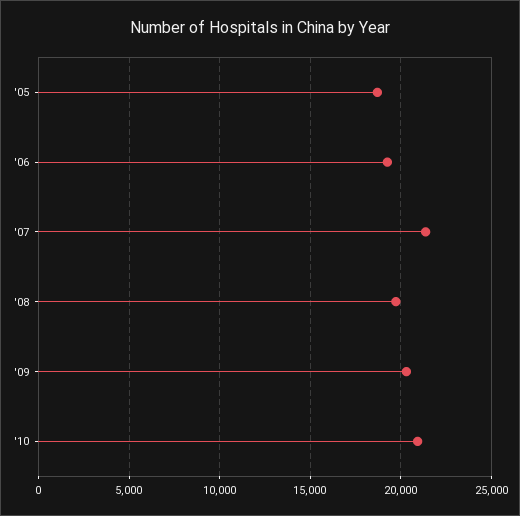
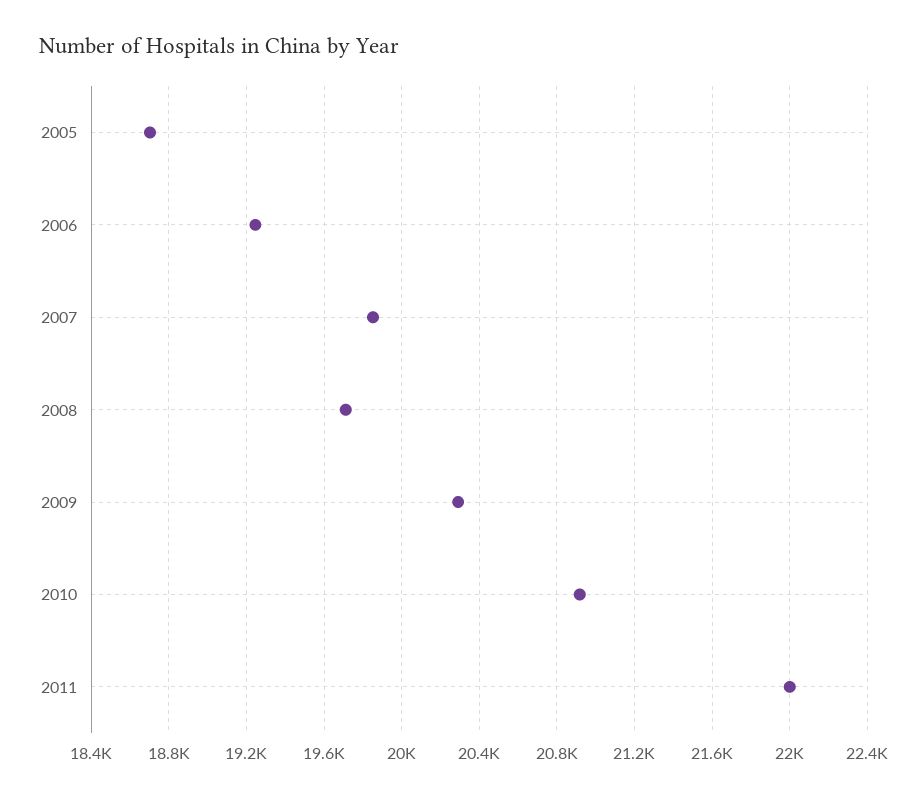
'07: 21500 -> 19850
2011: none -> 22000

